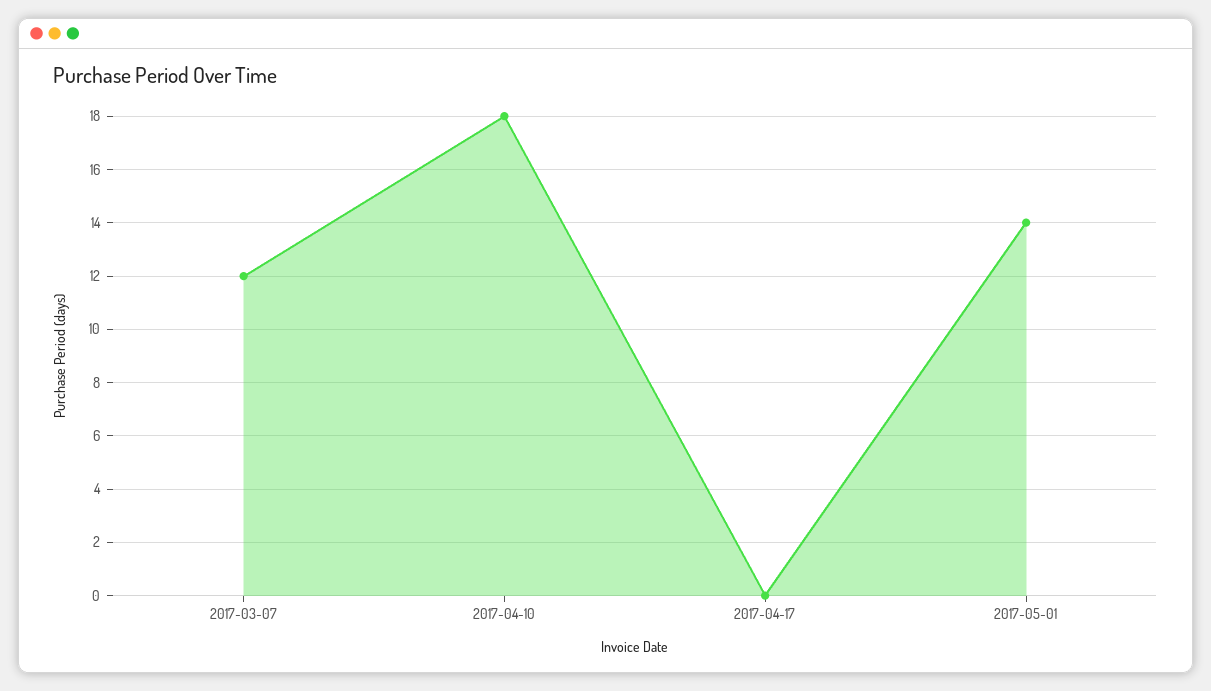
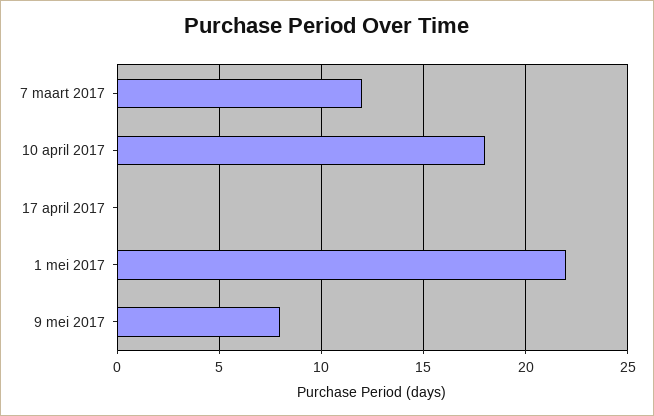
2017-05-01: 14 -> 22
9 mei 2017: none -> 8

